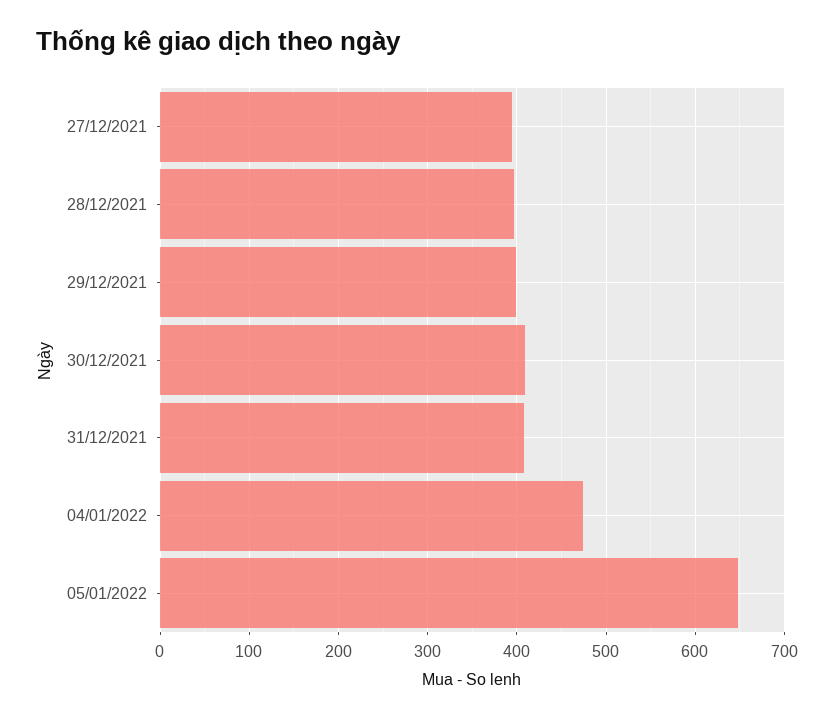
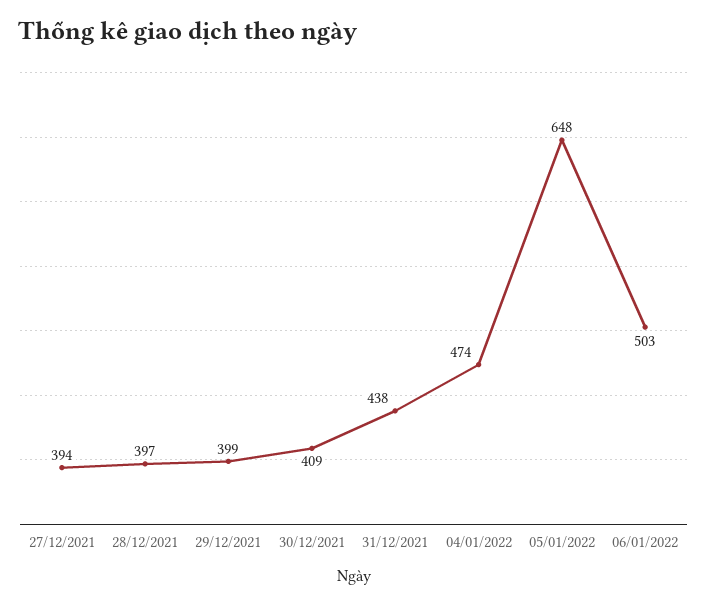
31/12/2021: 410 -> 438
06/01/2022: none -> 503

